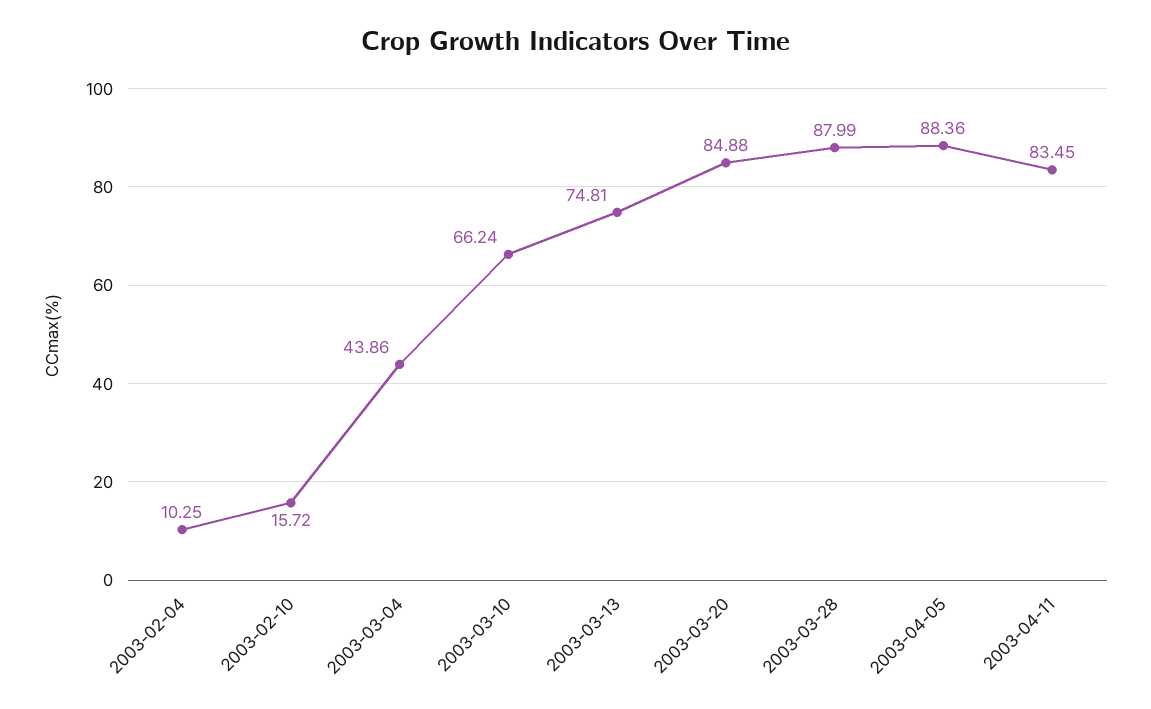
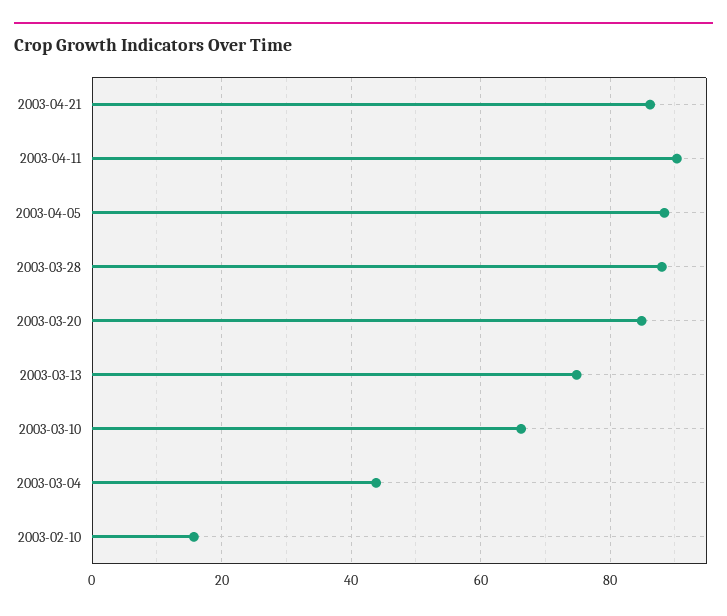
2003-02-04: 10.25 -> none
2003-04-11: 83.45 -> 90
2003-04-21: none -> 86

